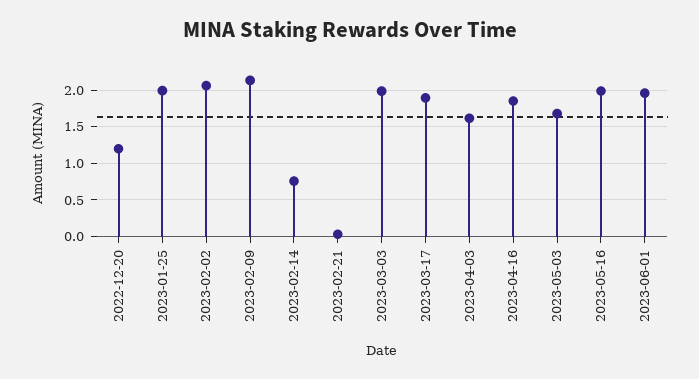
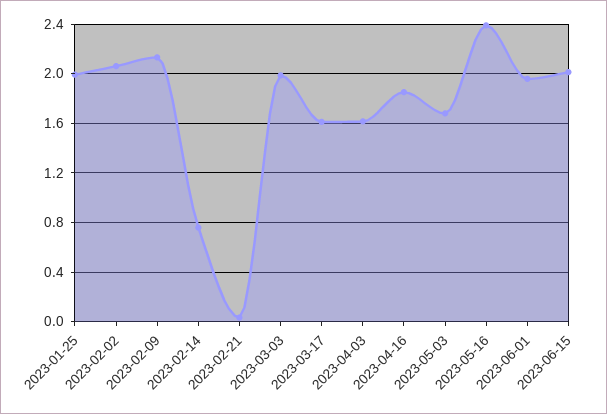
2022-12-20: 1.2 -> none
2023-03-17: 1.9 -> 1.6
2023-05-16: 2 -> 2.4
2023-06-15: none -> 2

